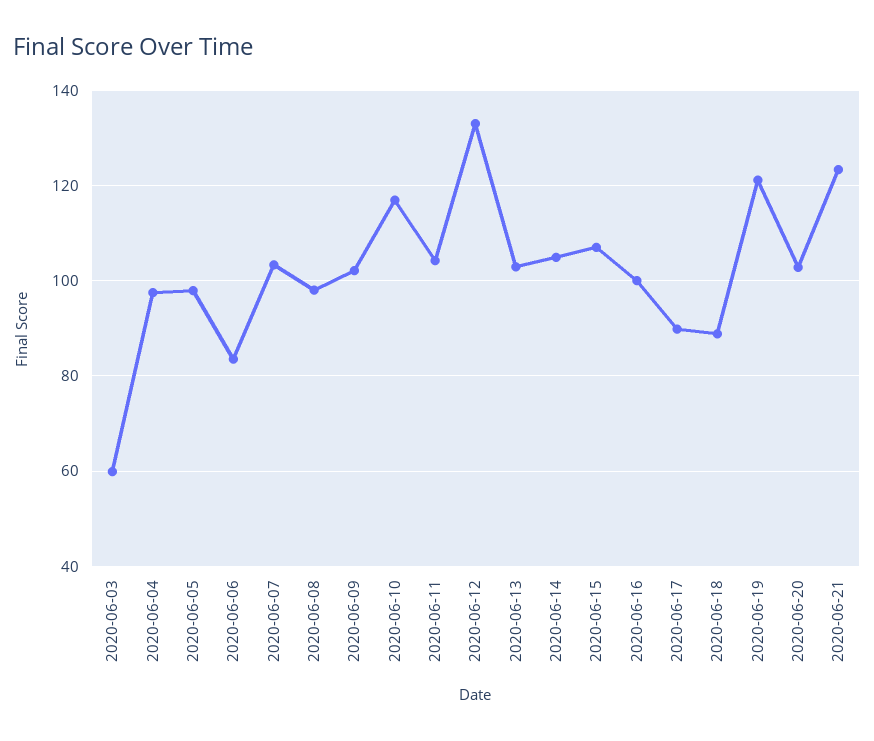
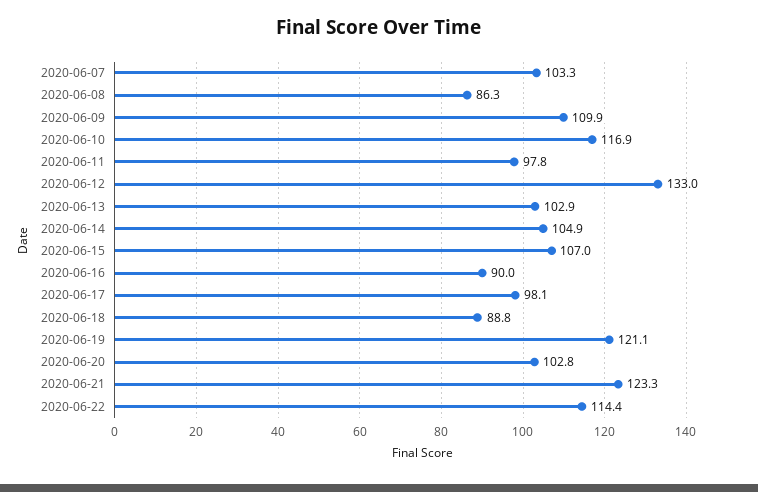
2020-06-03: 60 -> none
2020-06-04: 98 -> none
2020-06-05: 98 -> none
2020-06-06: 84 -> none
2020-06-08: 98 -> 86.3
2020-06-09: 102 -> 109.9
2020-06-11: 104 -> 97.8
2020-06-16: 100 -> 90
2020-06-17: 90 -> 98.1
2020-06-22: none -> 114.4

